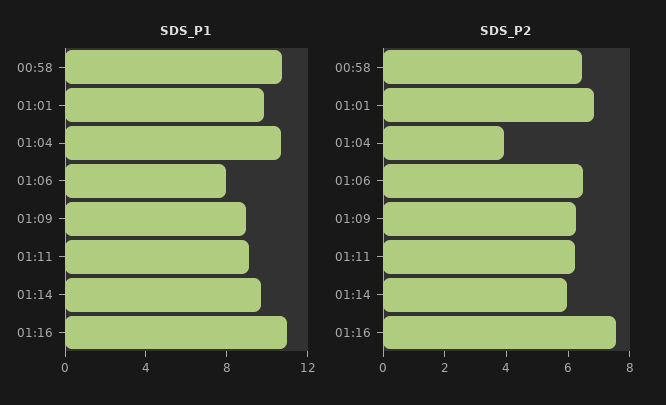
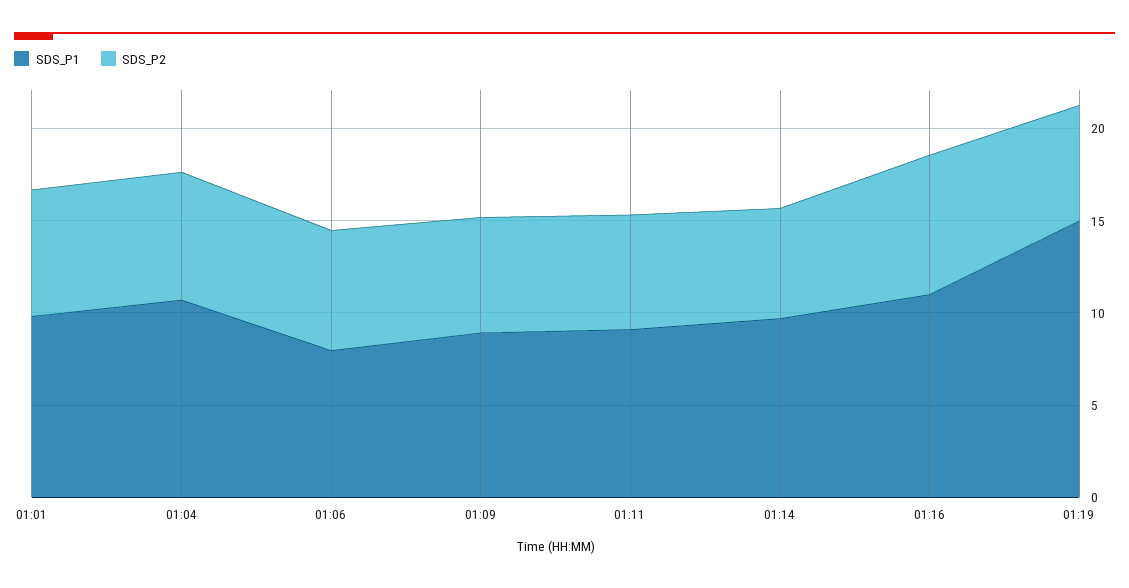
SDS_P1, 00:58: 11 -> none
SDS_P2, 00:58: 6.5 -> none
SDS_P2, 01:04: 4 -> 7
SDS_P1, 01:19: none -> 15
SDS_P2, 01:19: none -> 6

